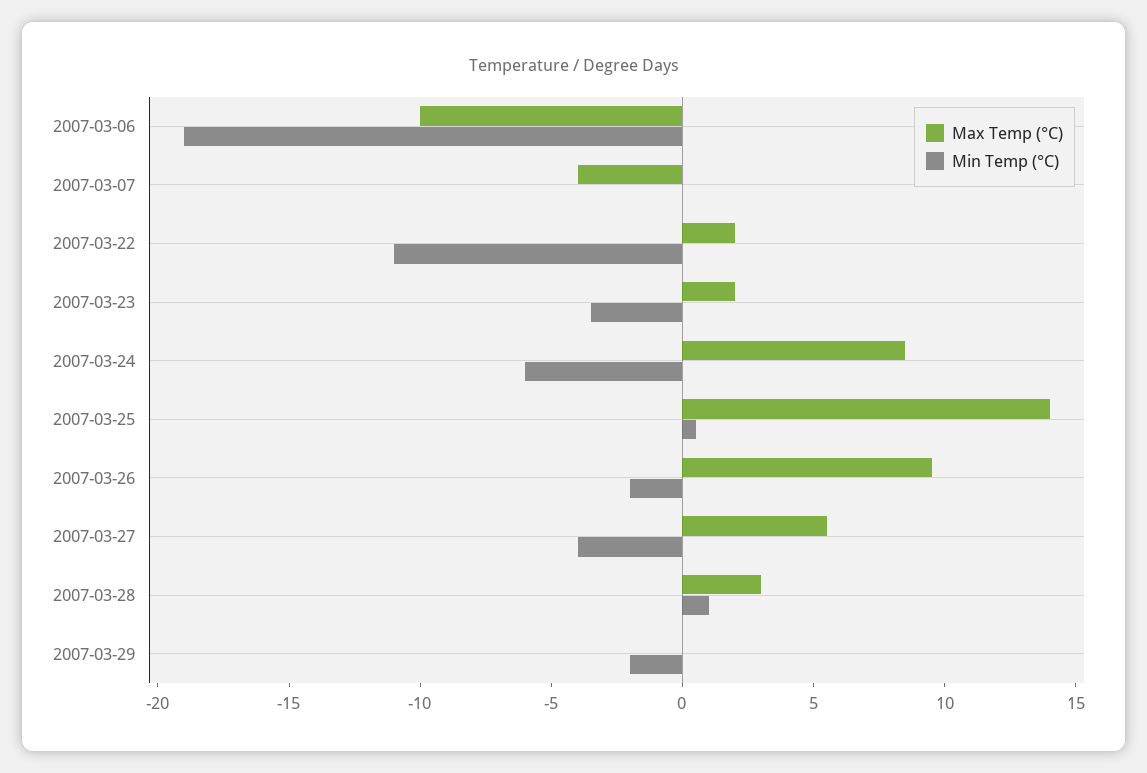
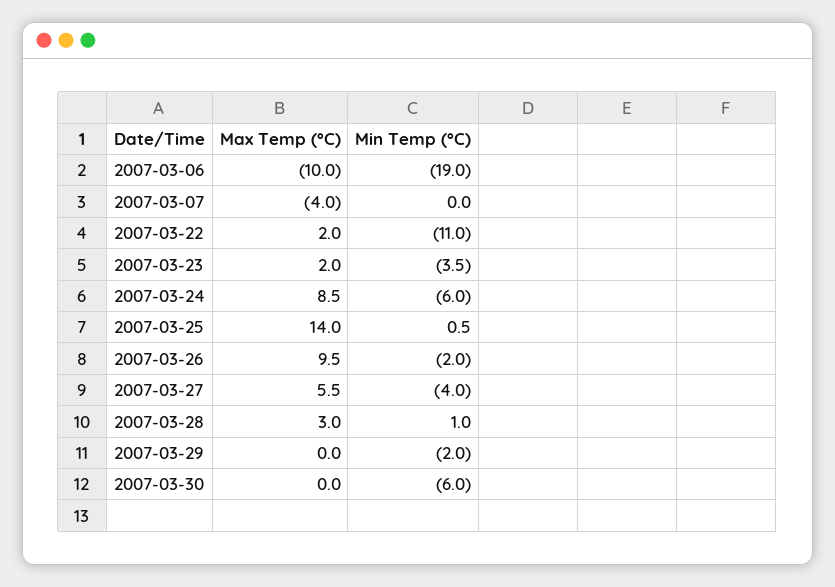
Max Temp (°C), 2007-03-30: none -> 0
Min Temp (°C), 2007-03-30: none -> -6

